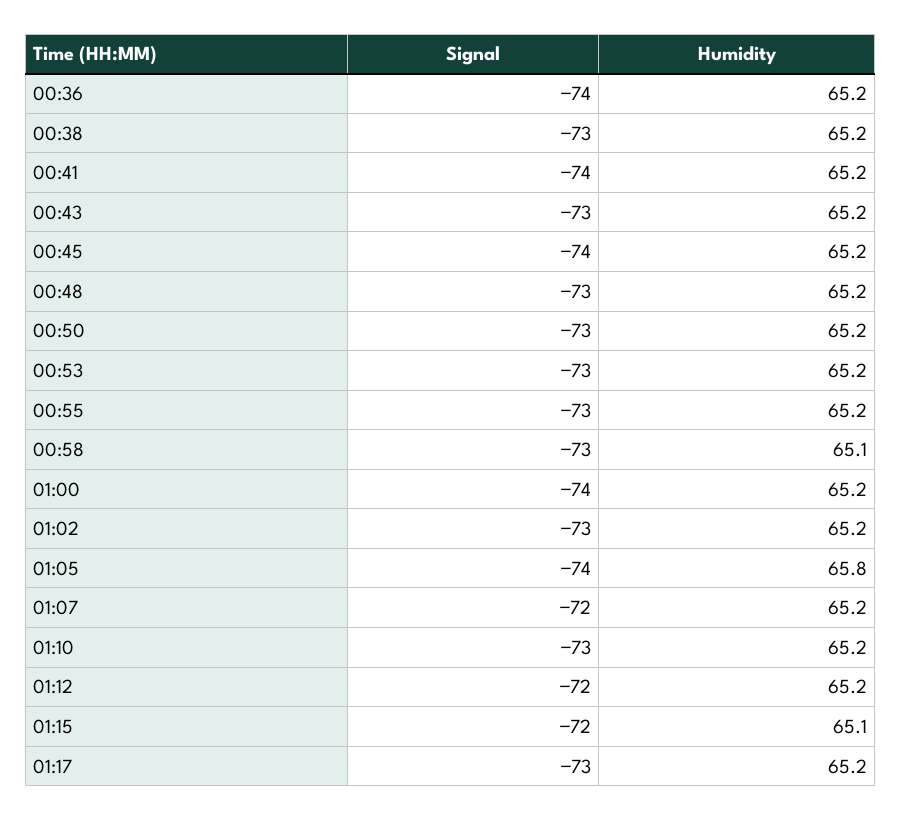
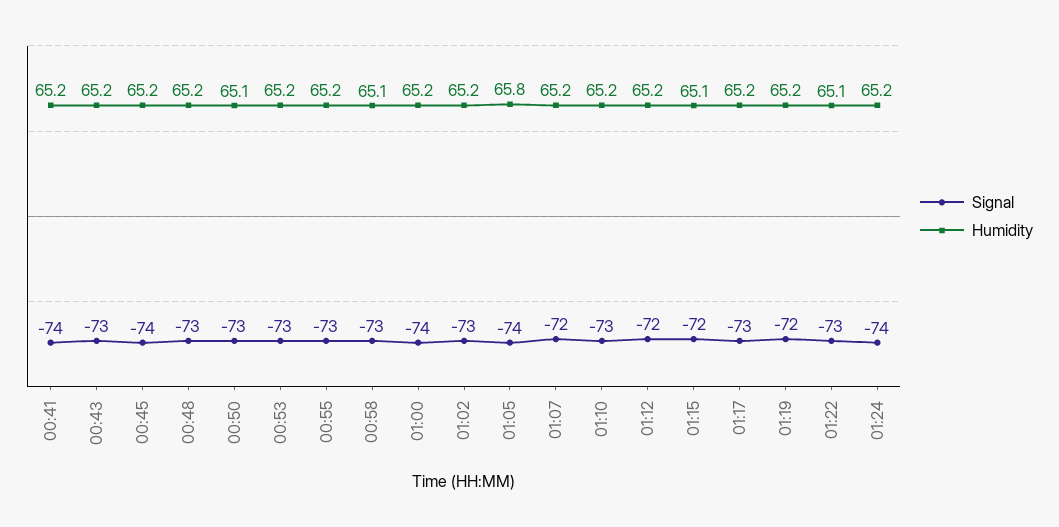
Signal, 00:36: -74 -> none
Humidity, 00:36: 65.2 -> none
Signal, 00:38: -73 -> none
Humidity, 00:38: 65.2 -> none
Humidity, 00:50: 65.2 -> 65.1
Signal, 01:19: none -> -72
Humidity, 01:19: none -> 65.2
Signal, 01:22: none -> -73
Humidity, 01:22: none -> 65.1
Signal, 01:24: none -> -74
Humidity, 01:24: none -> 65.2

